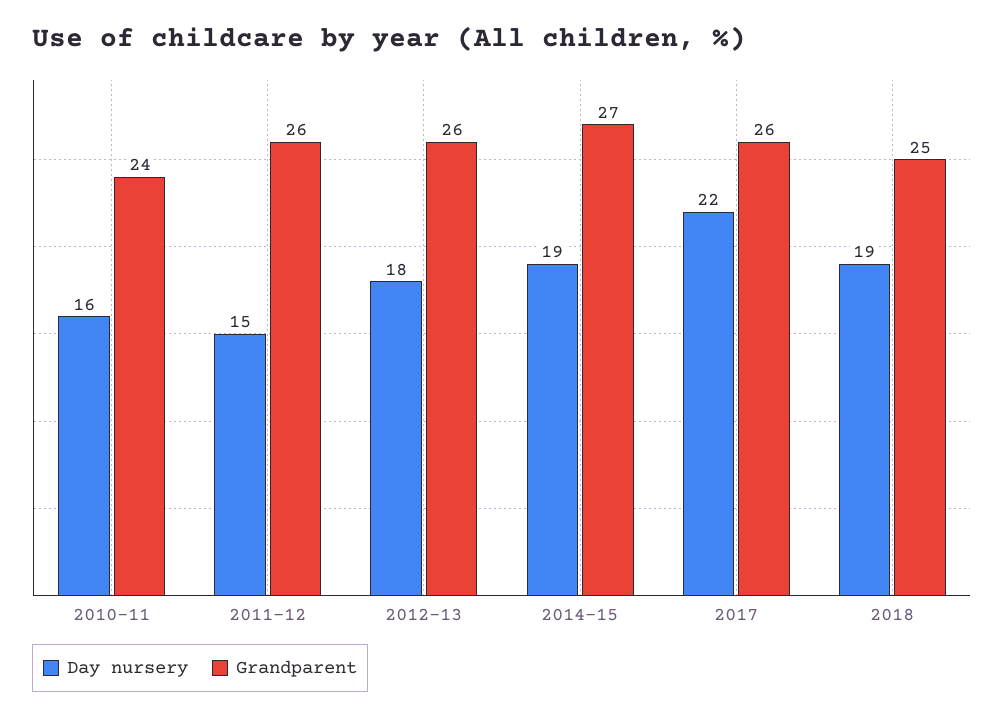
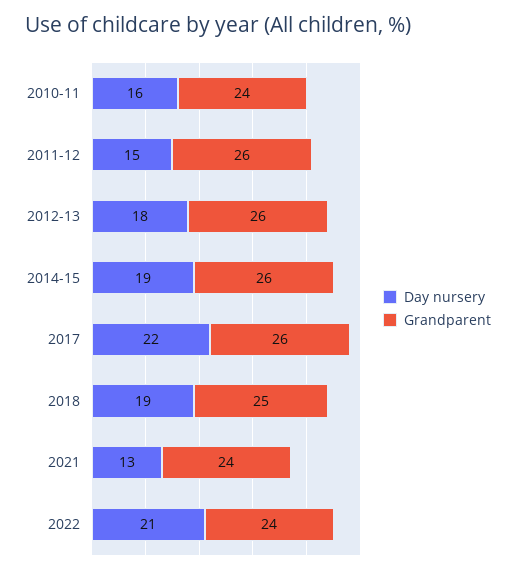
Grandparent, 2014-15: 27 -> 26
Day nursery, 2021: none -> 13
Grandparent, 2021: none -> 24
Day nursery, 2022: none -> 21
Grandparent, 2022: none -> 24

